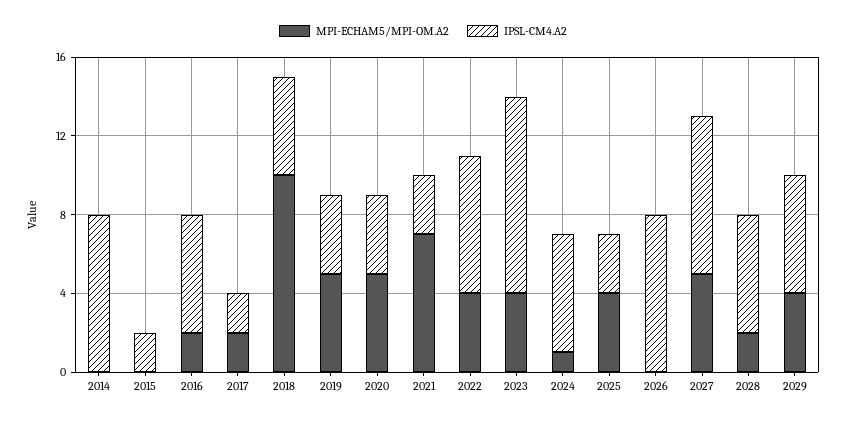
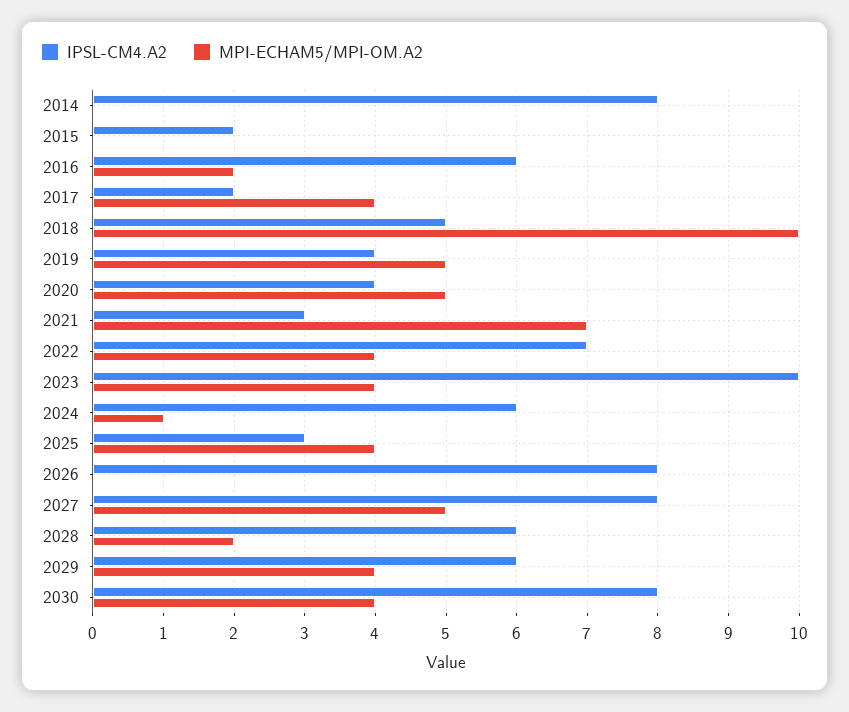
MPI-ECHAM5/MPI-OM.A2, 2017: 2 -> 4
IPSL-CM4.A2, 2030: none -> 8
MPI-ECHAM5/MPI-OM.A2, 2030: none -> 4

